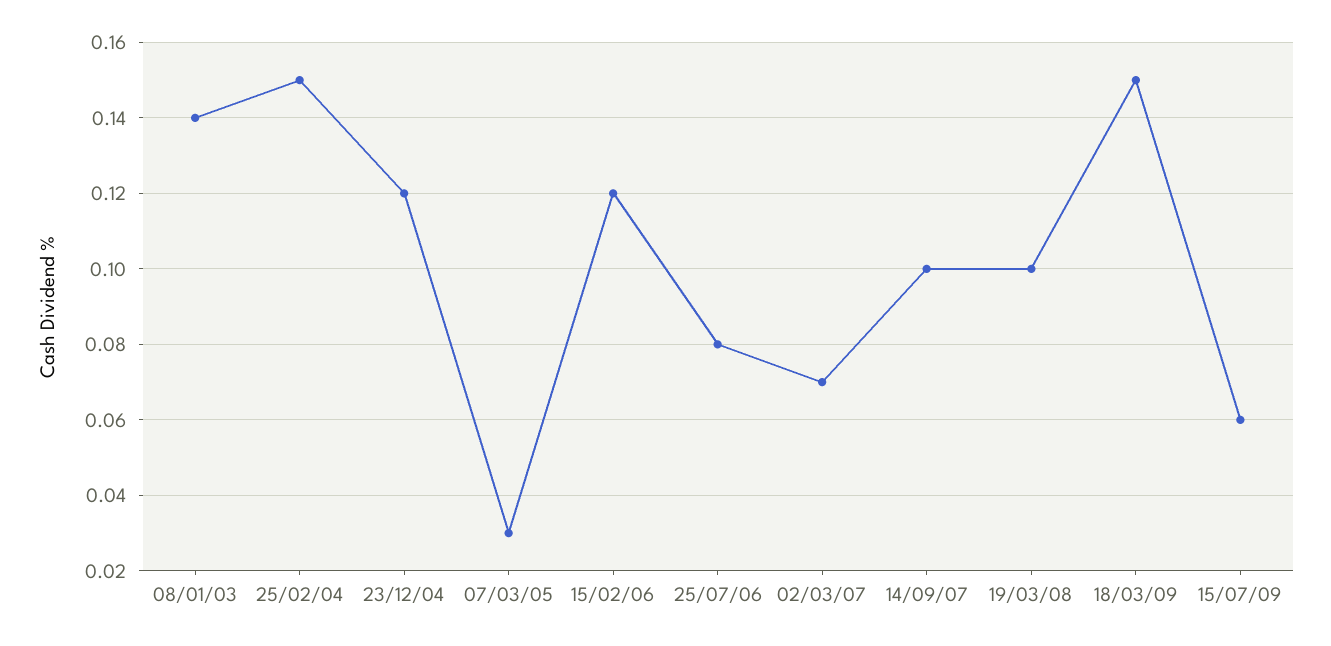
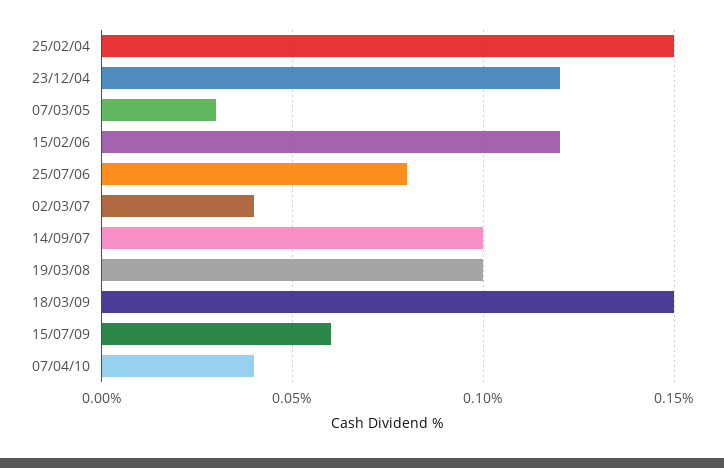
08/01/03: 0.14 -> none
02/03/07: 0.07 -> 0.04
07/04/10: none -> 0.04

